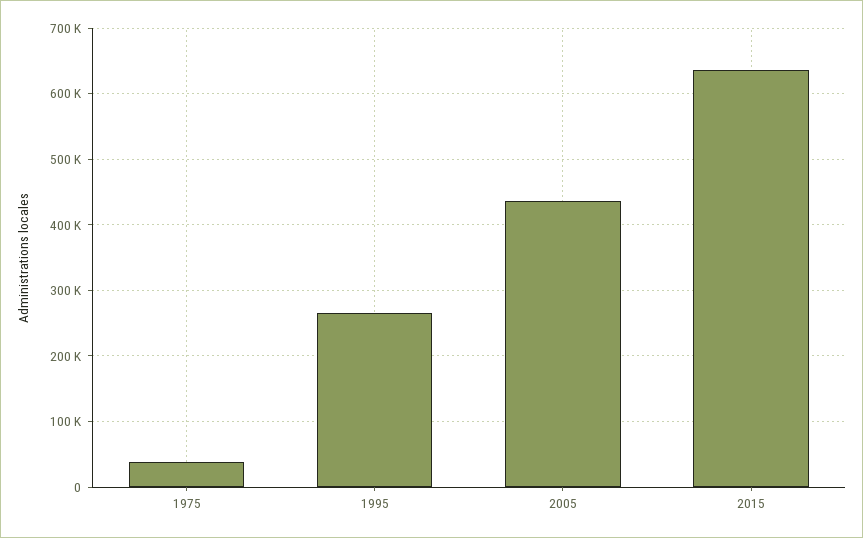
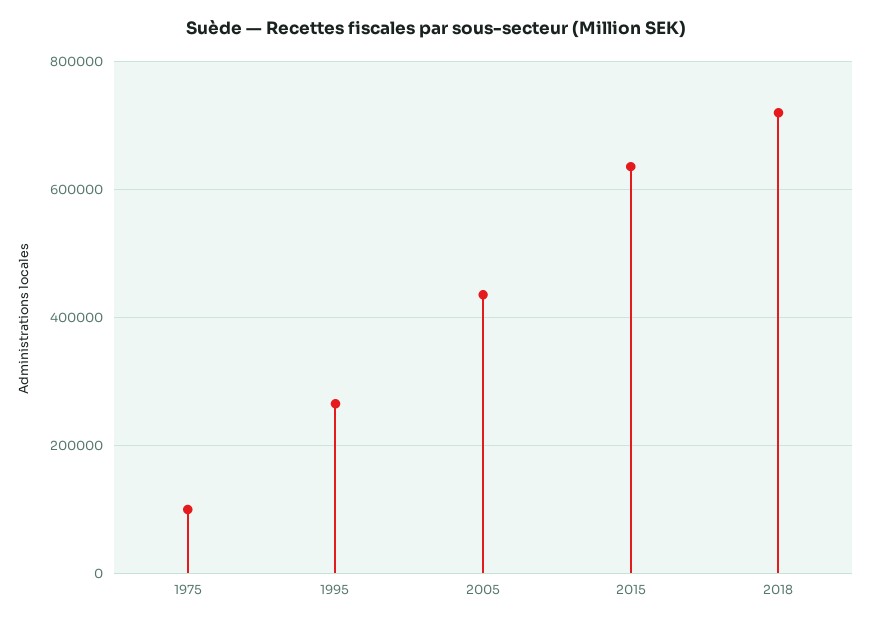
1975: 40000 -> 100000
2018: none -> 720000

